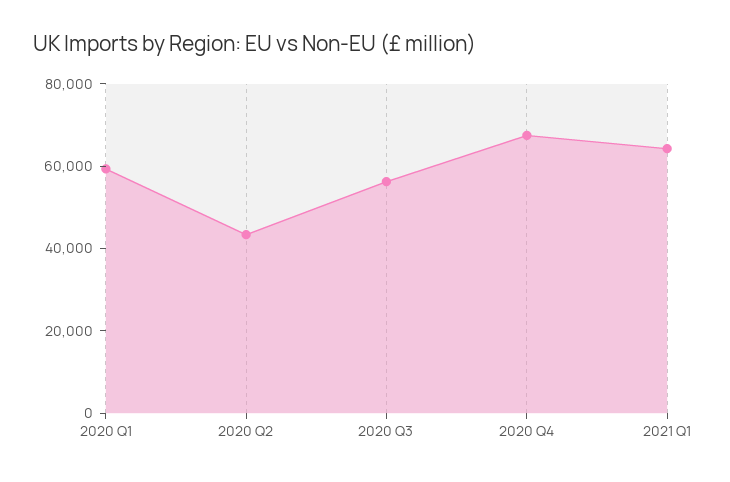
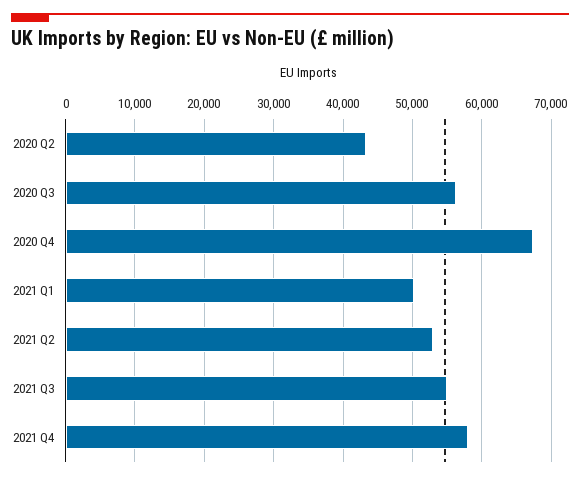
2020 Q1: 60000 -> none
2021 Q1: 65000 -> 50000
2021 Q2: none -> 53000
2021 Q3: none -> 55000
2021 Q4: none -> 58000

